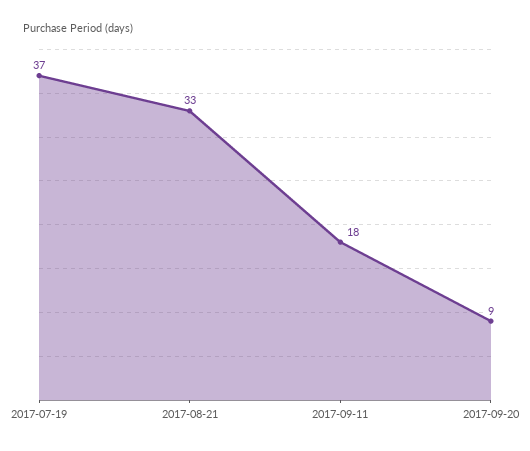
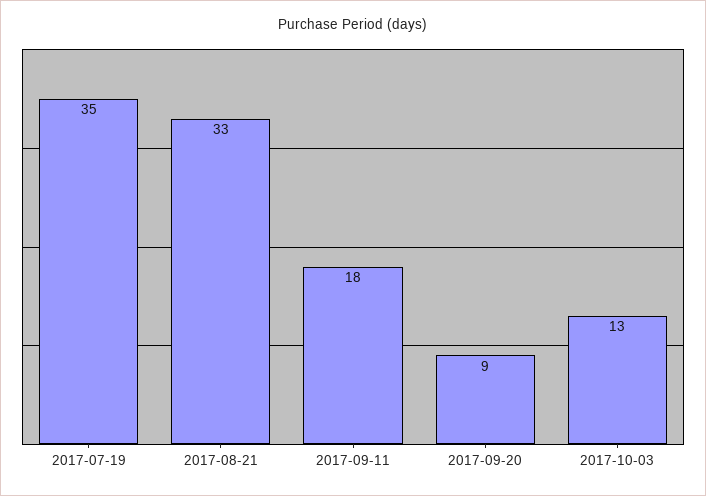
2017-07-19: 37 -> 35
2017-10-03: none -> 13

